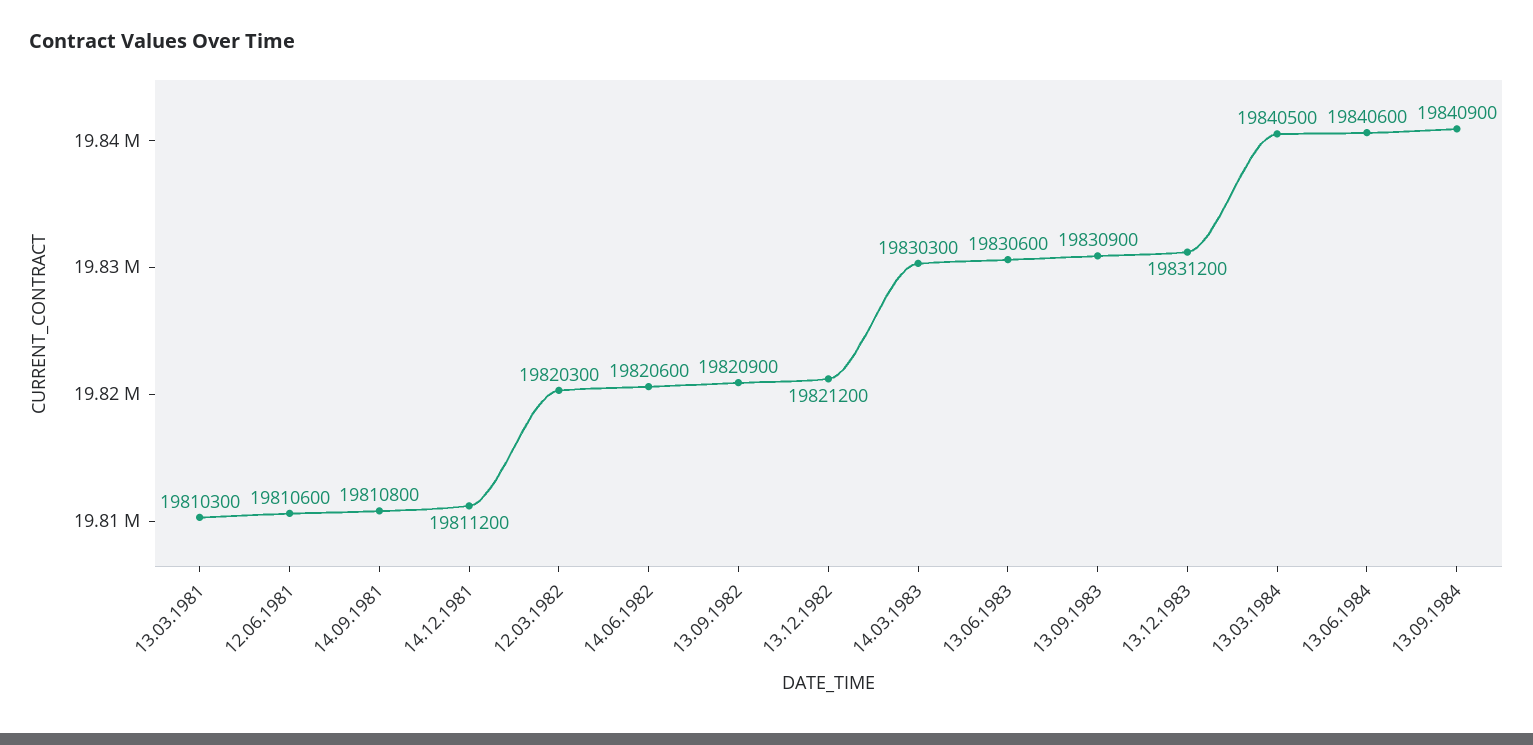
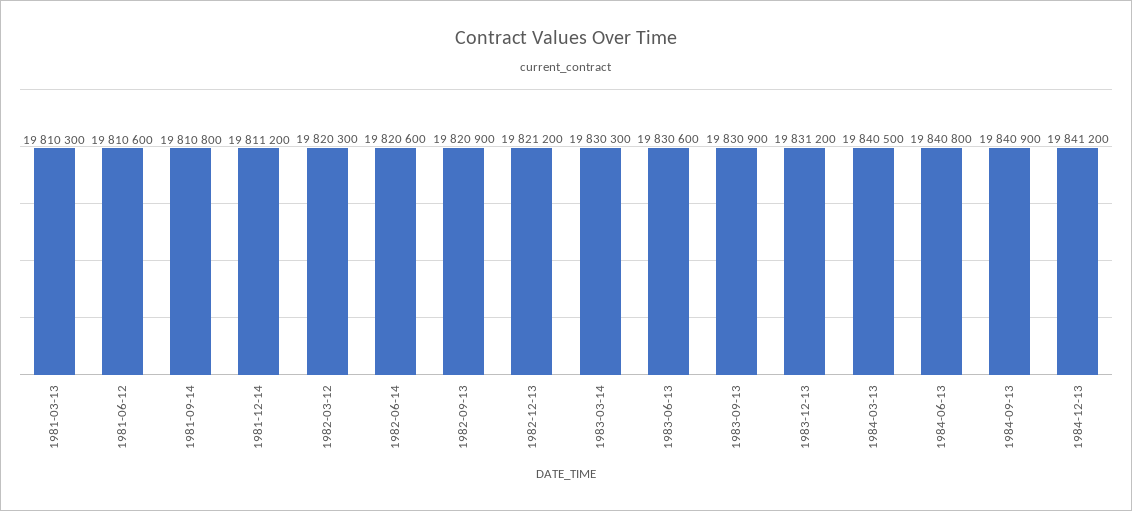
13.06.1984: 19840600 -> 19840800
1984-12-13: none -> 19841200

